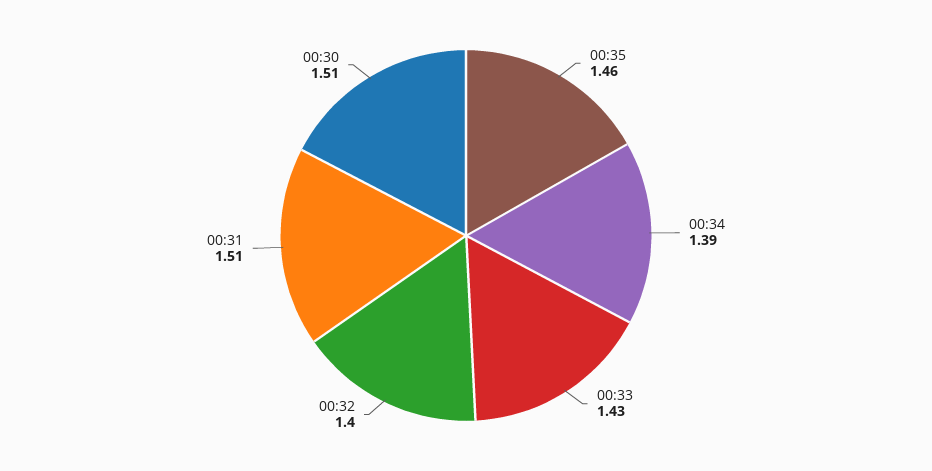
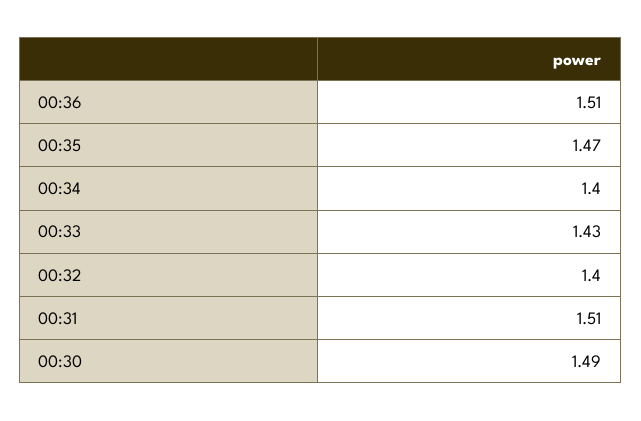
00:35: 1.46 -> 1.47
00:34: 1.39 -> 1.4
00:30: 1.51 -> 1.49
00:36: none -> 1.51

